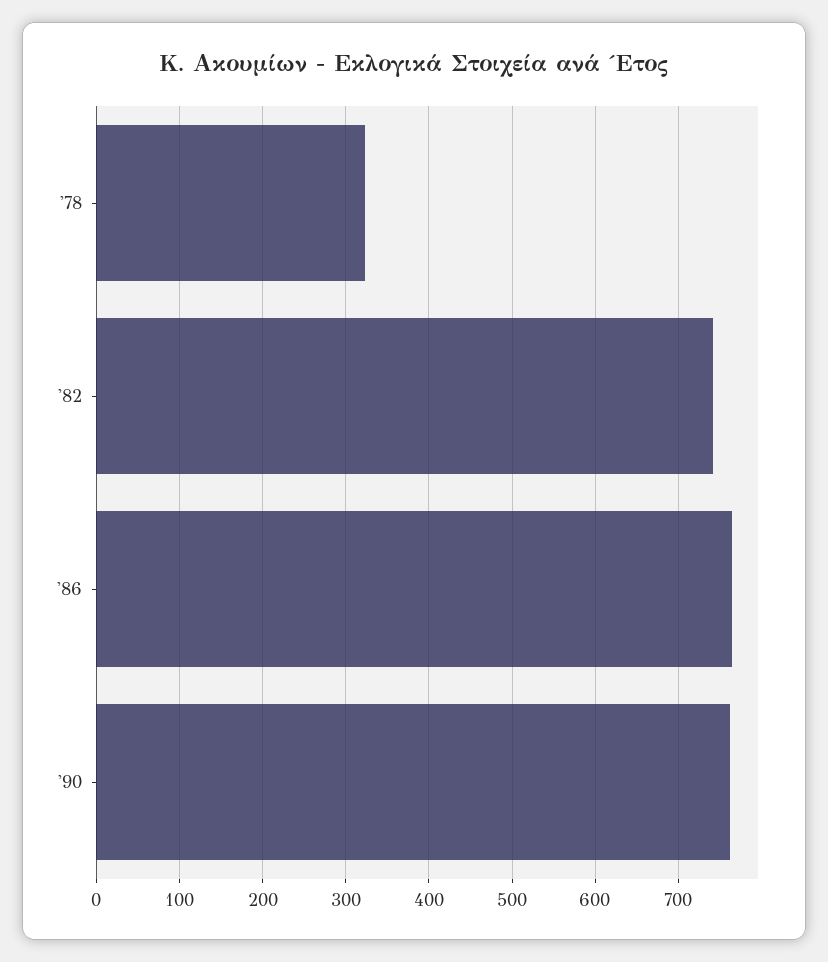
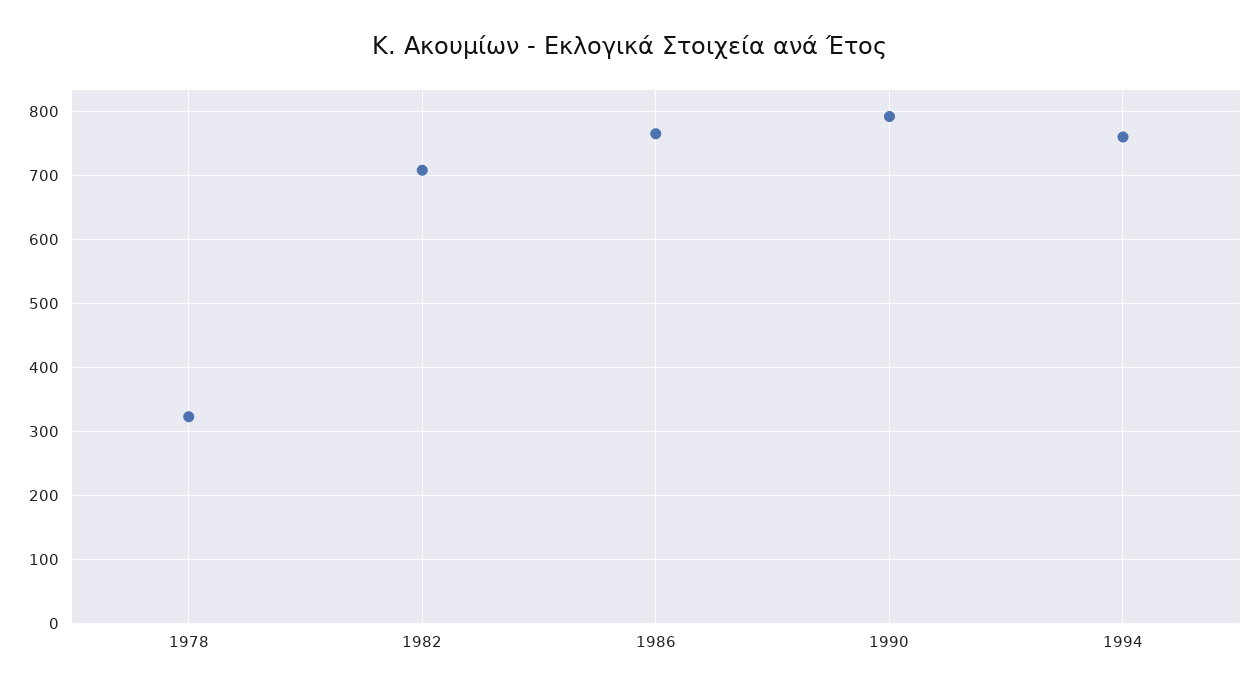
'82: 740 -> 710
'90: 760 -> 790
1994: none -> 760

